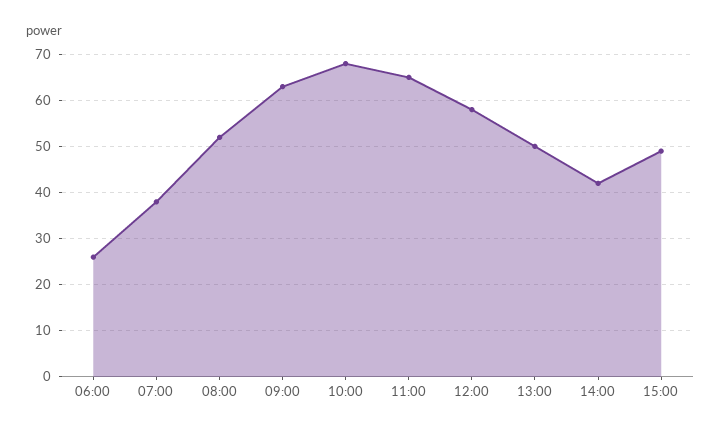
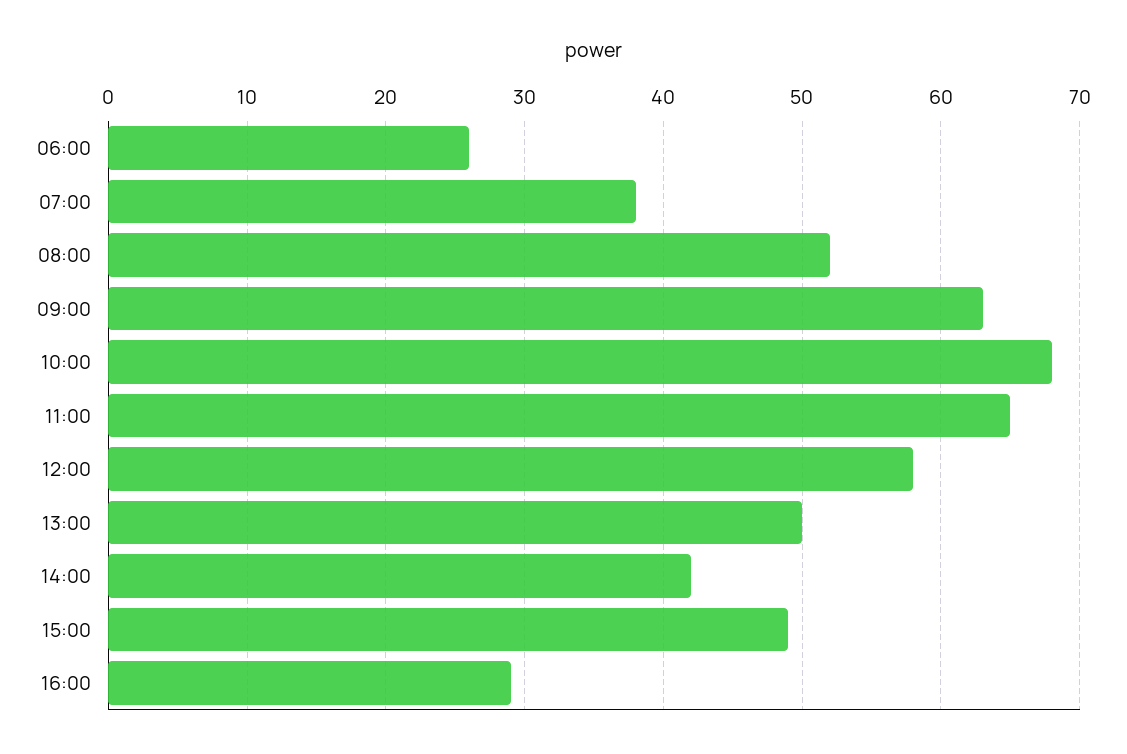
16:00: none -> 29

